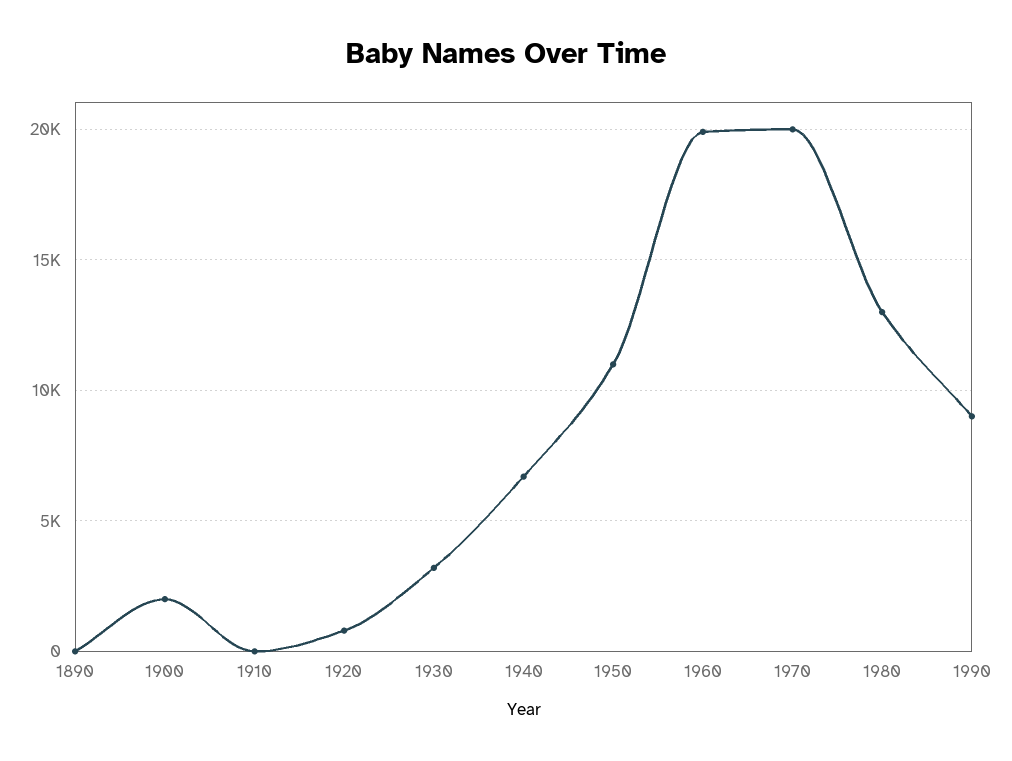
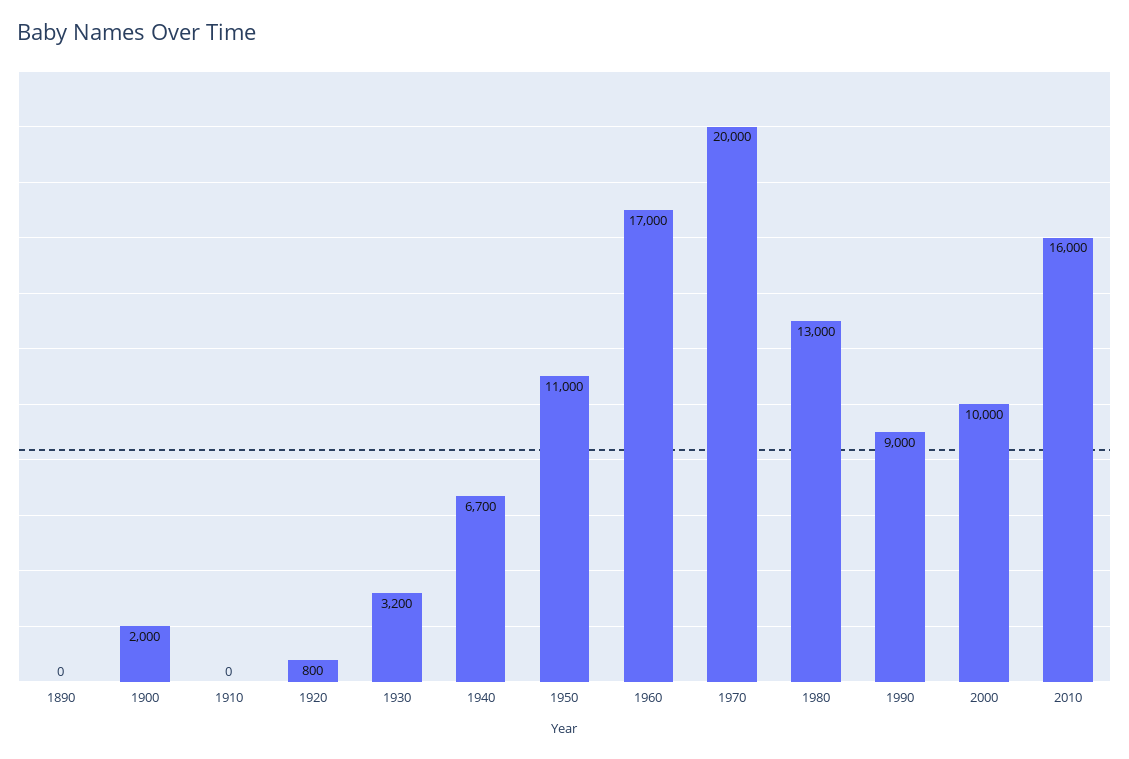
1960: 20000 -> 17000
2000: none -> 10000
2010: none -> 16000

